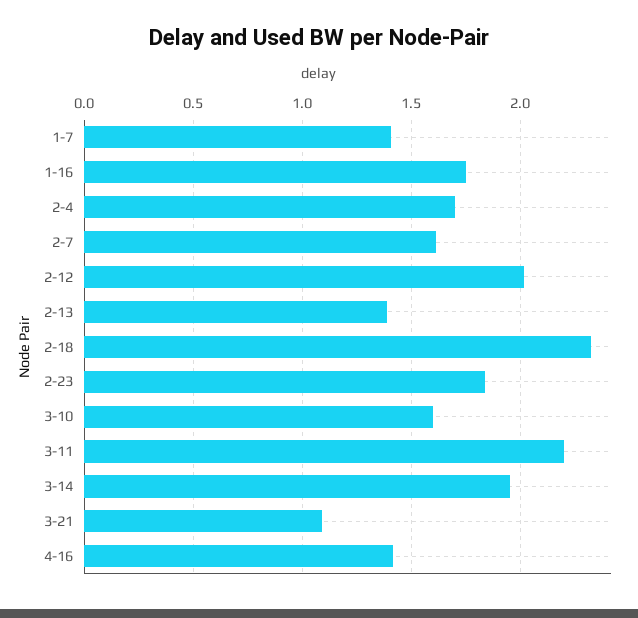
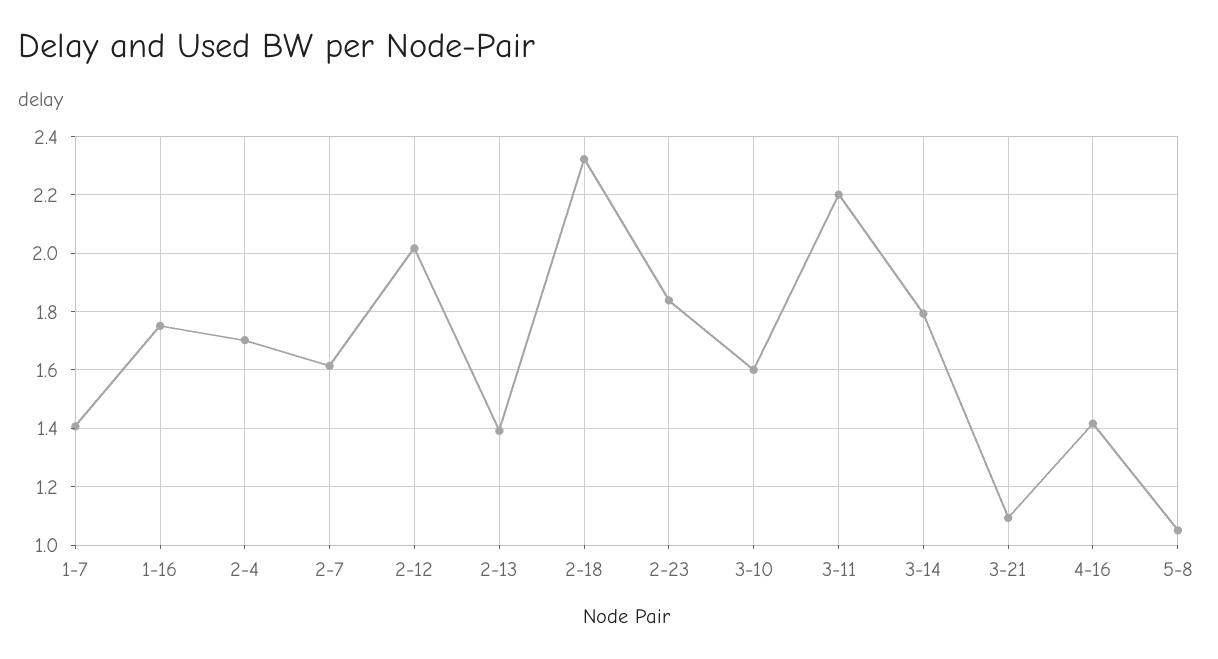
3-14: 1.95 -> 1.8
5-8: none -> 1.05

